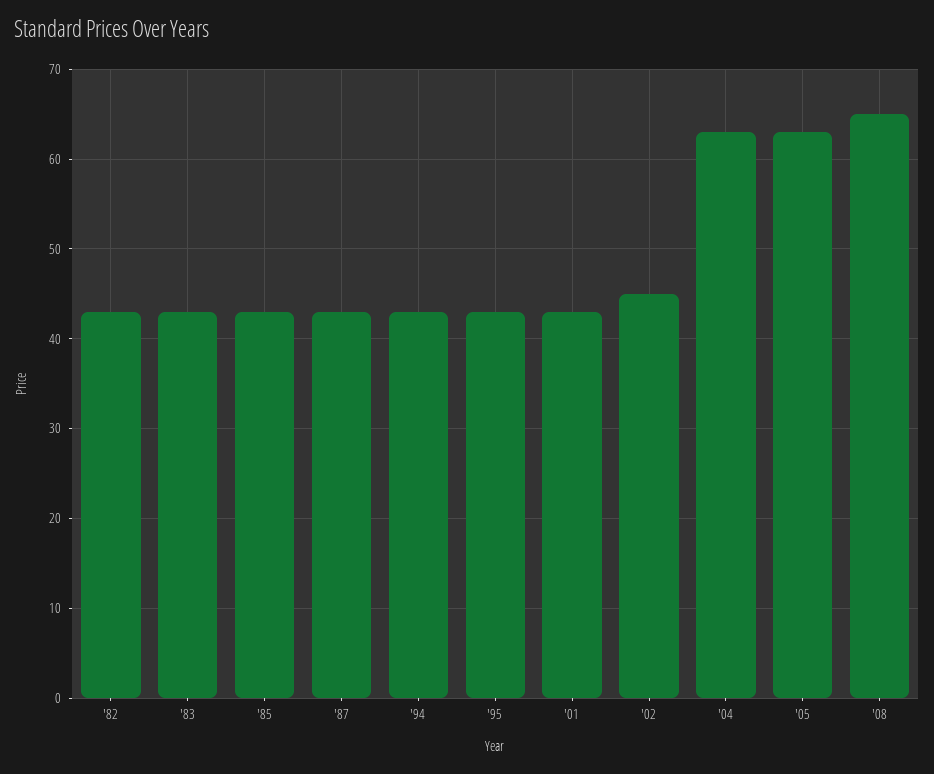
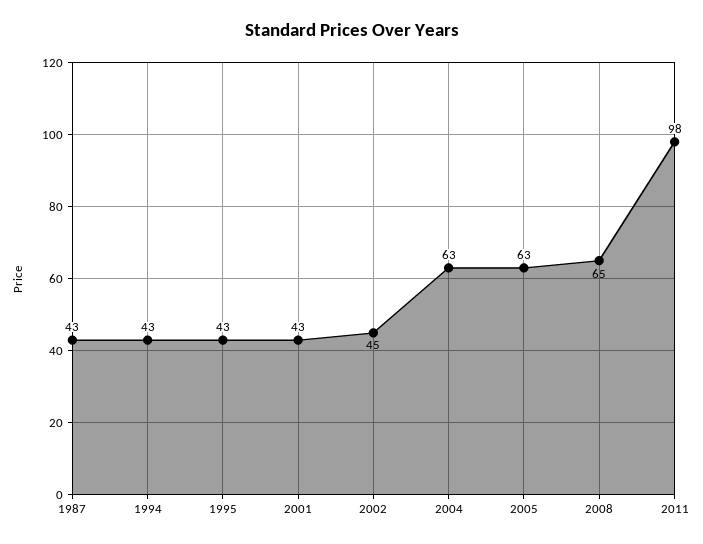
'82: 43 -> none
'83: 43 -> none
'85: 43 -> none
2011: none -> 98

